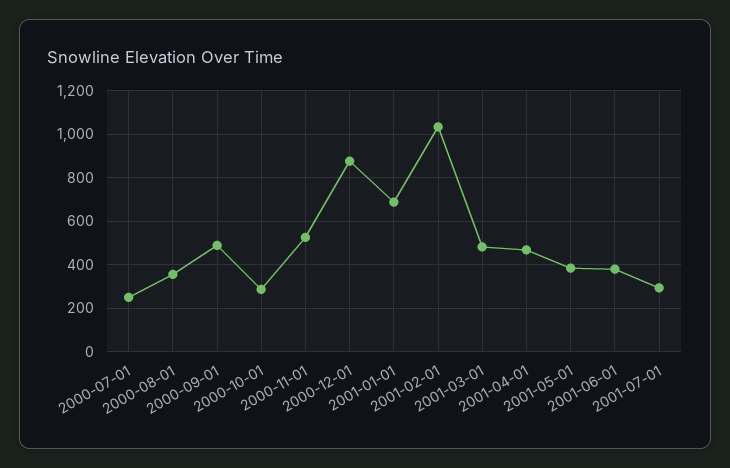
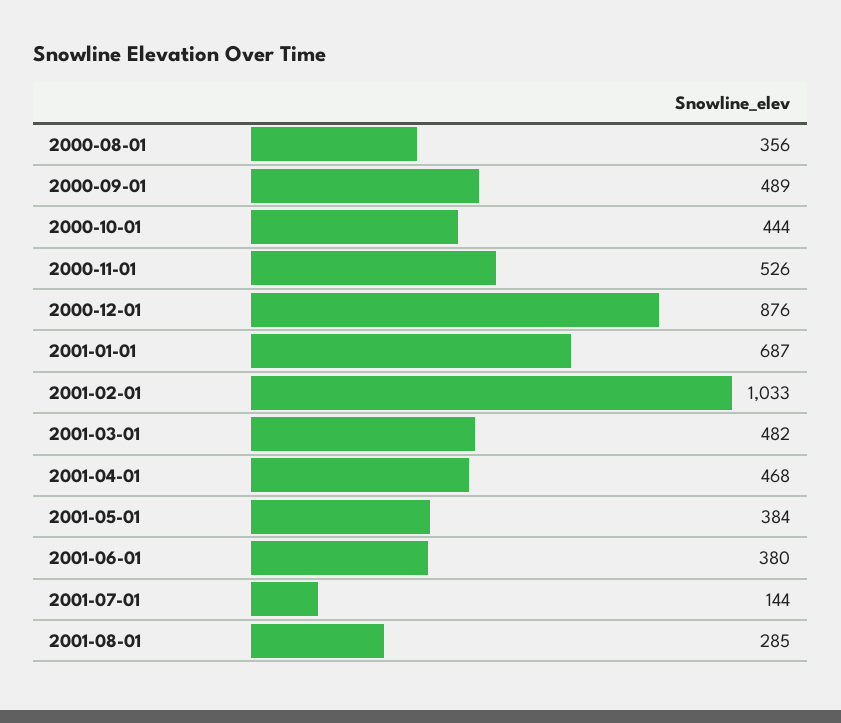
2000-07-01: 250 -> none
2000-10-01: 300 -> 444
2001-07-01: 300 -> 144
2001-08-01: none -> 285

